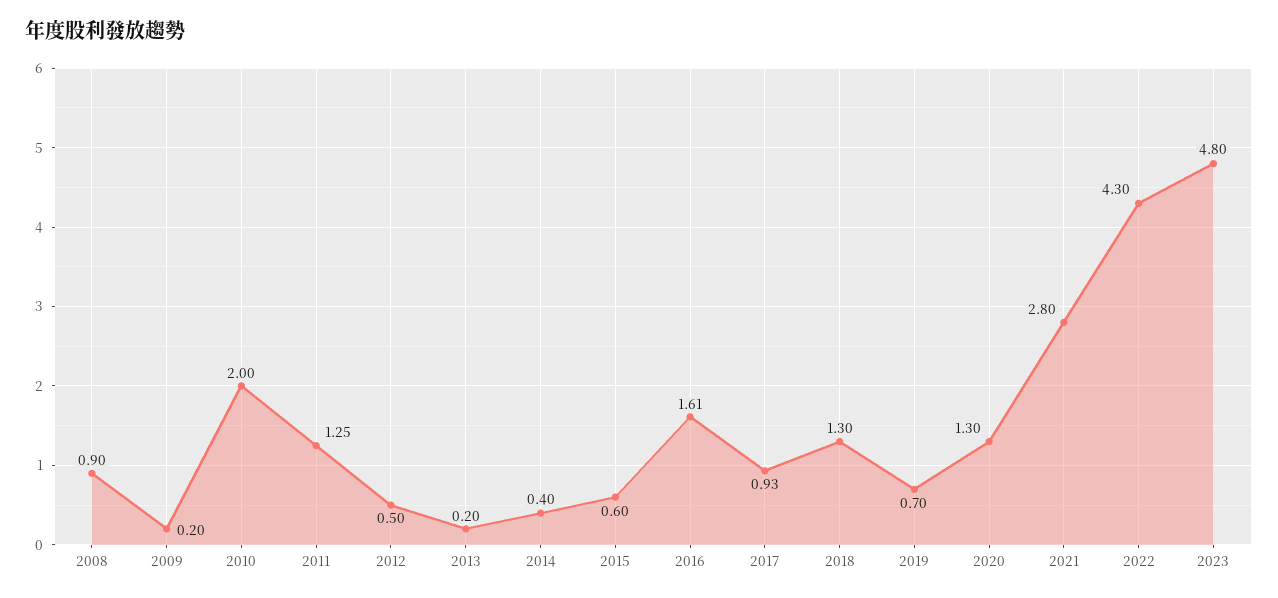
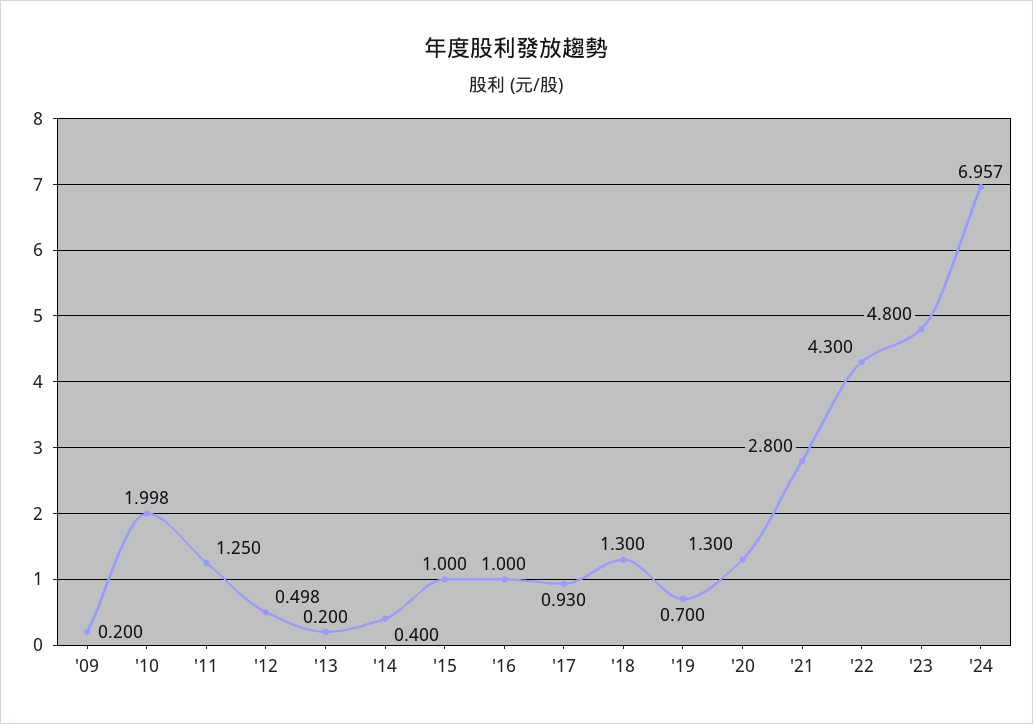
2008: 0.9 -> none
2015: 0.6 -> 1
2016: 1.61 -> 1
'24: none -> 6.957

